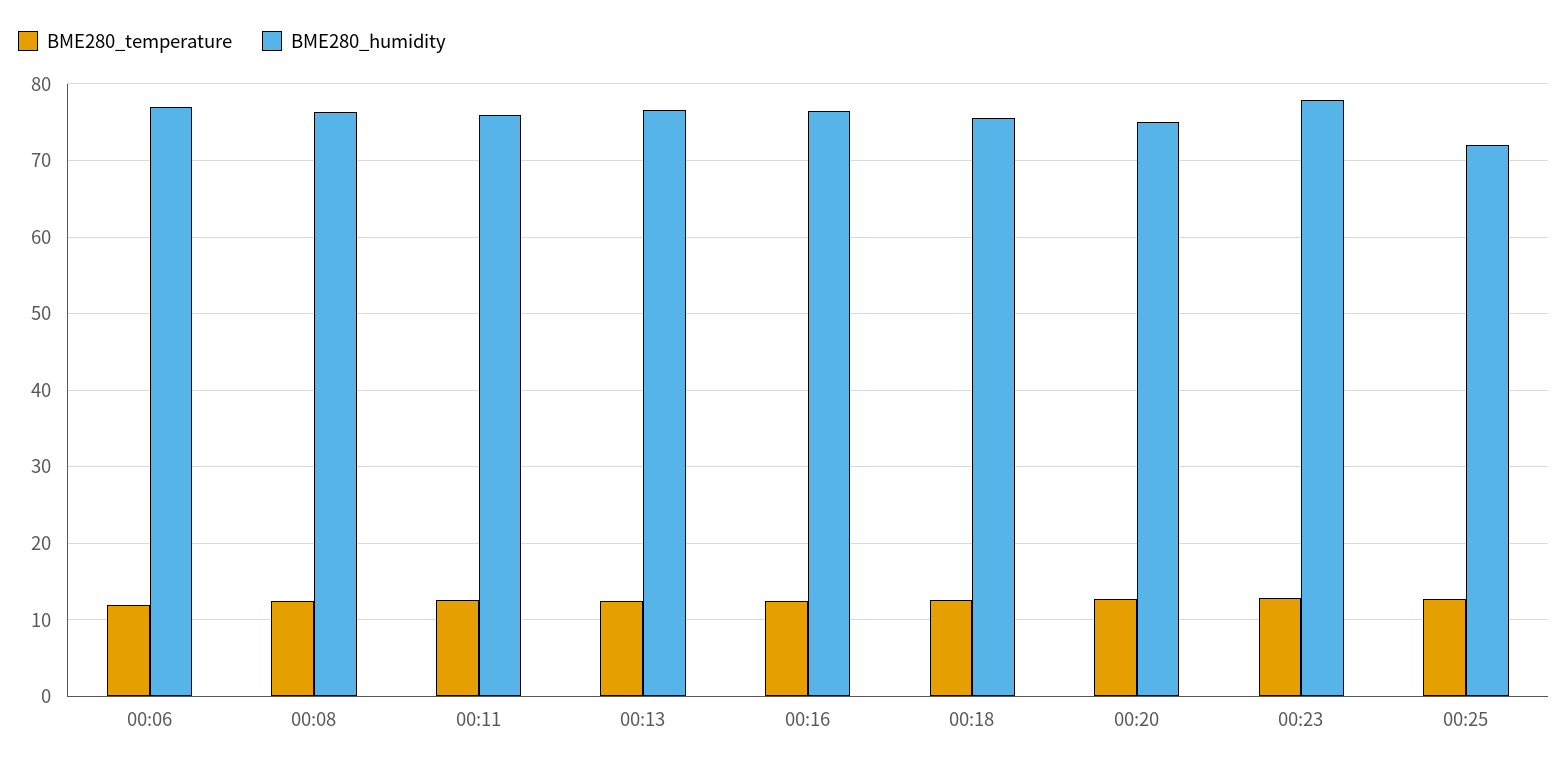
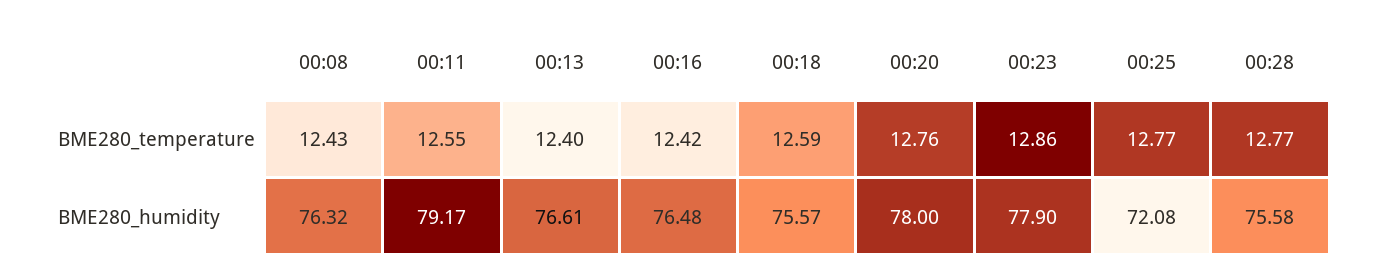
BME280_temperature, 00:06: 12 -> none
BME280_humidity, 00:06: 77 -> none
BME280_humidity, 00:11: 76 -> 79.17
BME280_humidity, 00:20: 75 -> 78
BME280_temperature, 00:28: none -> 12.77
BME280_humidity, 00:28: none -> 75.58

